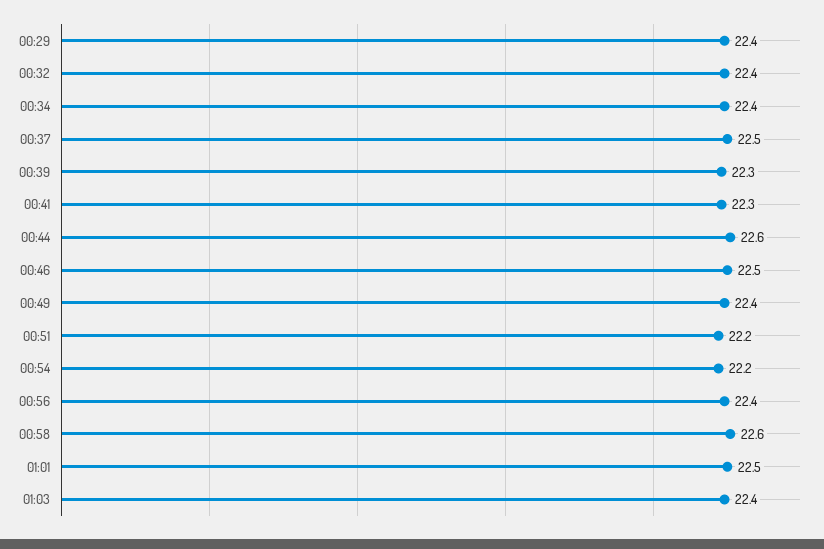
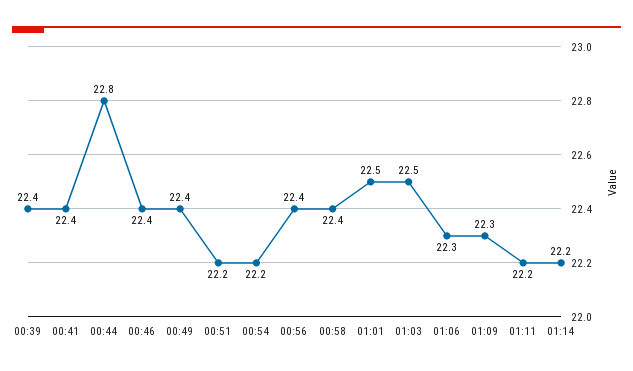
00:29: 22.4 -> none
00:32: 22.4 -> none
00:34: 22.4 -> none
00:37: 22.5 -> none
00:39: 22.3 -> 22.4
00:41: 22.3 -> 22.4
00:44: 22.6 -> 22.8
00:46: 22.5 -> 22.4
00:58: 22.6 -> 22.4
01:03: 22.4 -> 22.5
01:06: none -> 22.3
01:09: none -> 22.3
01:11: none -> 22.2
01:14: none -> 22.2

